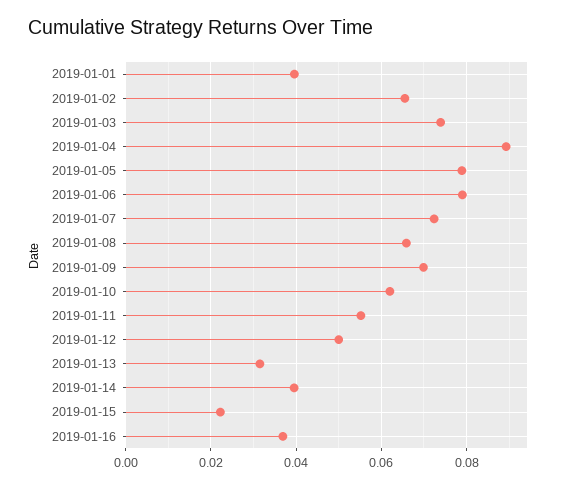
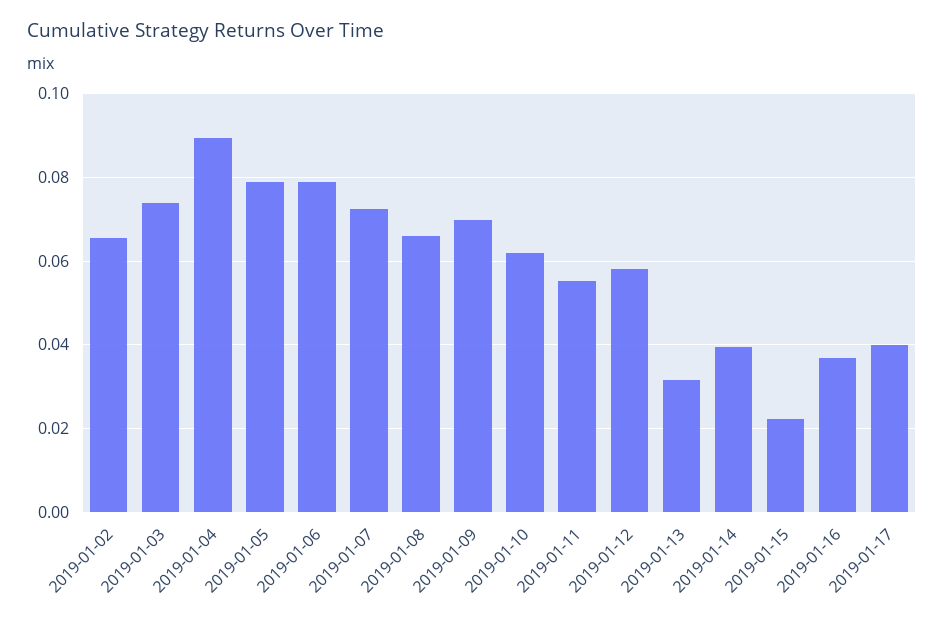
2019-01-01: 0.04 -> none
2019-01-12: 0.05 -> 0.058
2019-01-17: none -> 0.04

